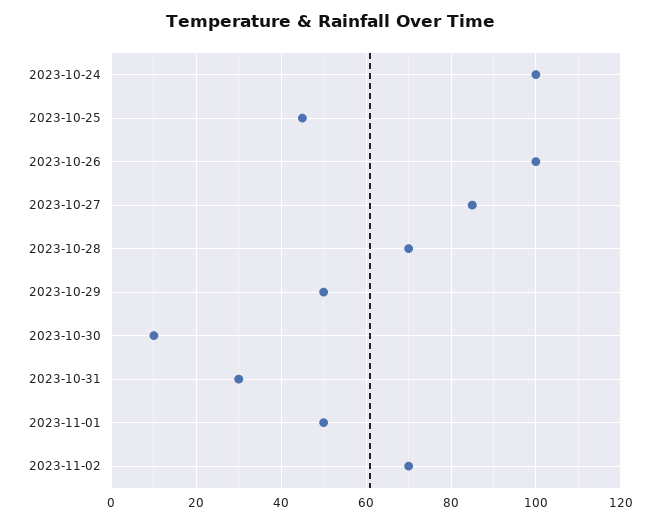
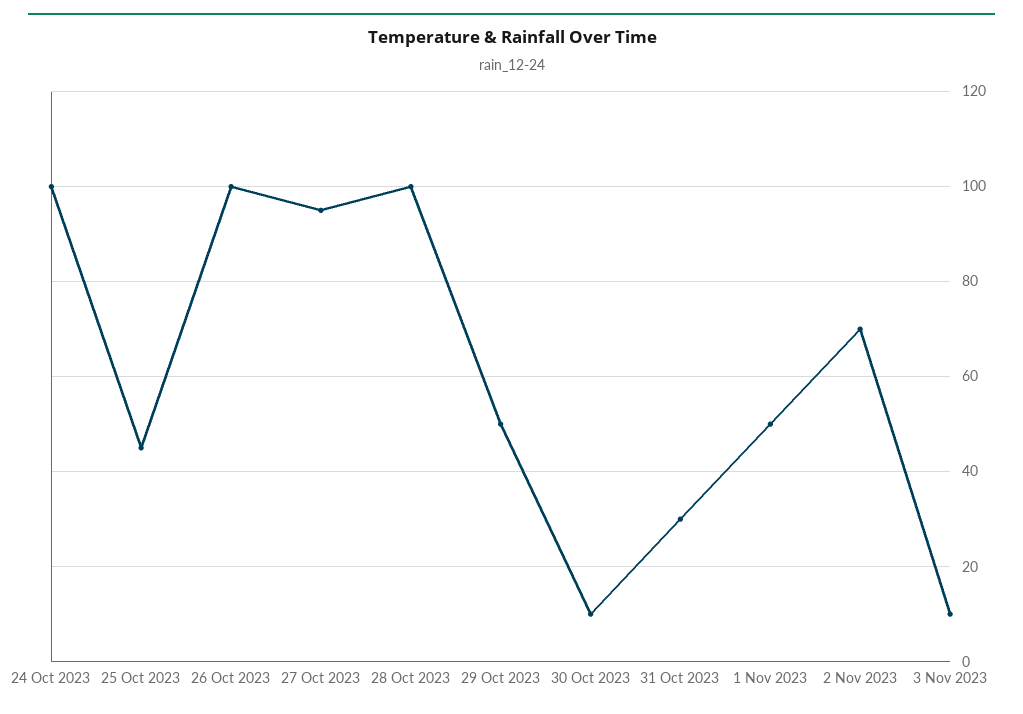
2023-10-27: 85 -> 95
2023-10-28: 70 -> 100
3 Nov 2023: none -> 10

